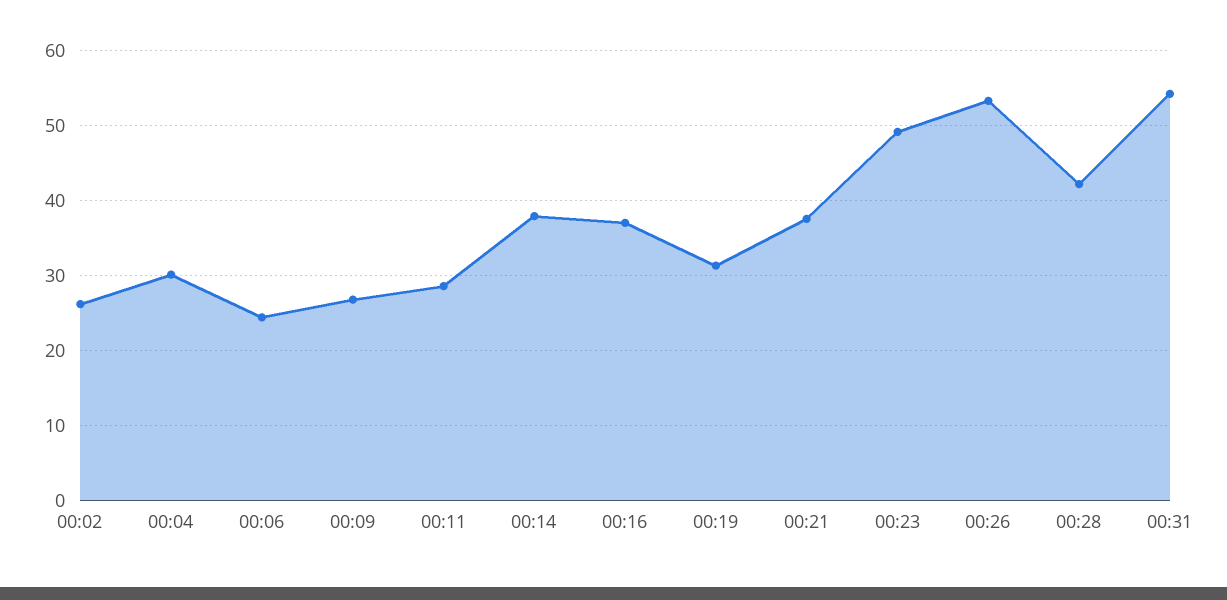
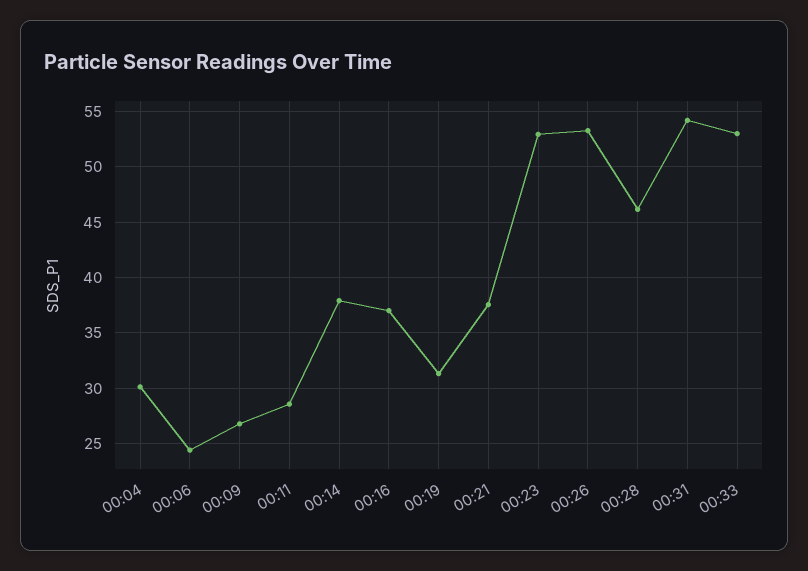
00:02: 26 -> none
00:23: 49 -> 53
00:28: 42 -> 46
00:33: none -> 53

